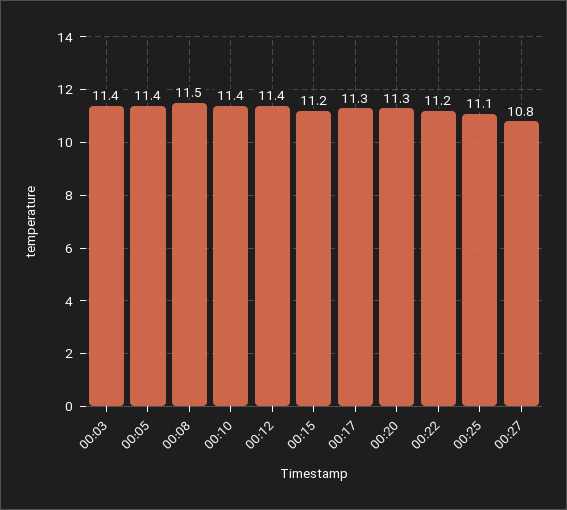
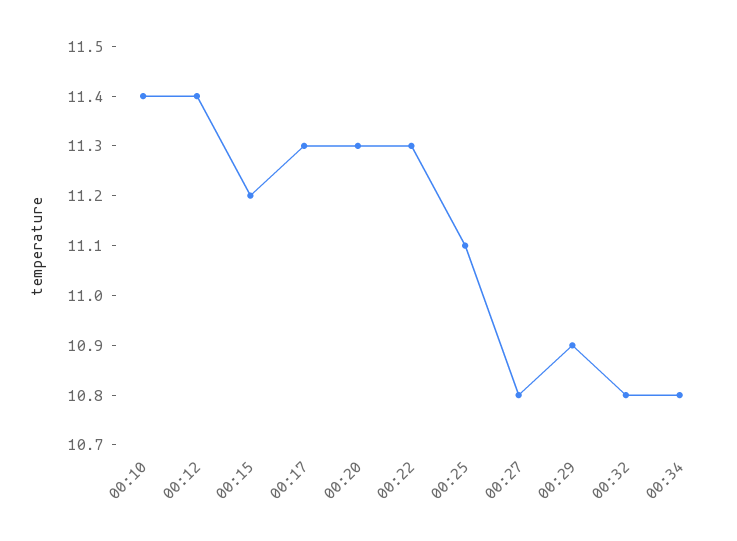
00:03: 11.4 -> none
00:05: 11.4 -> none
00:08: 11.5 -> none
00:22: 11.2 -> 11.3
00:29: none -> 10.9
00:32: none -> 10.8
00:34: none -> 10.8

